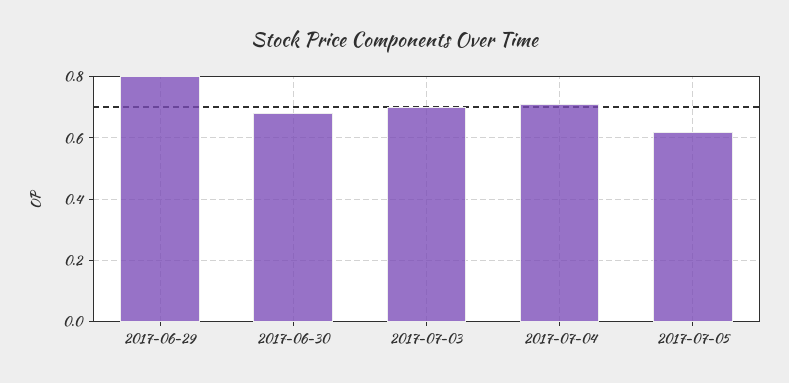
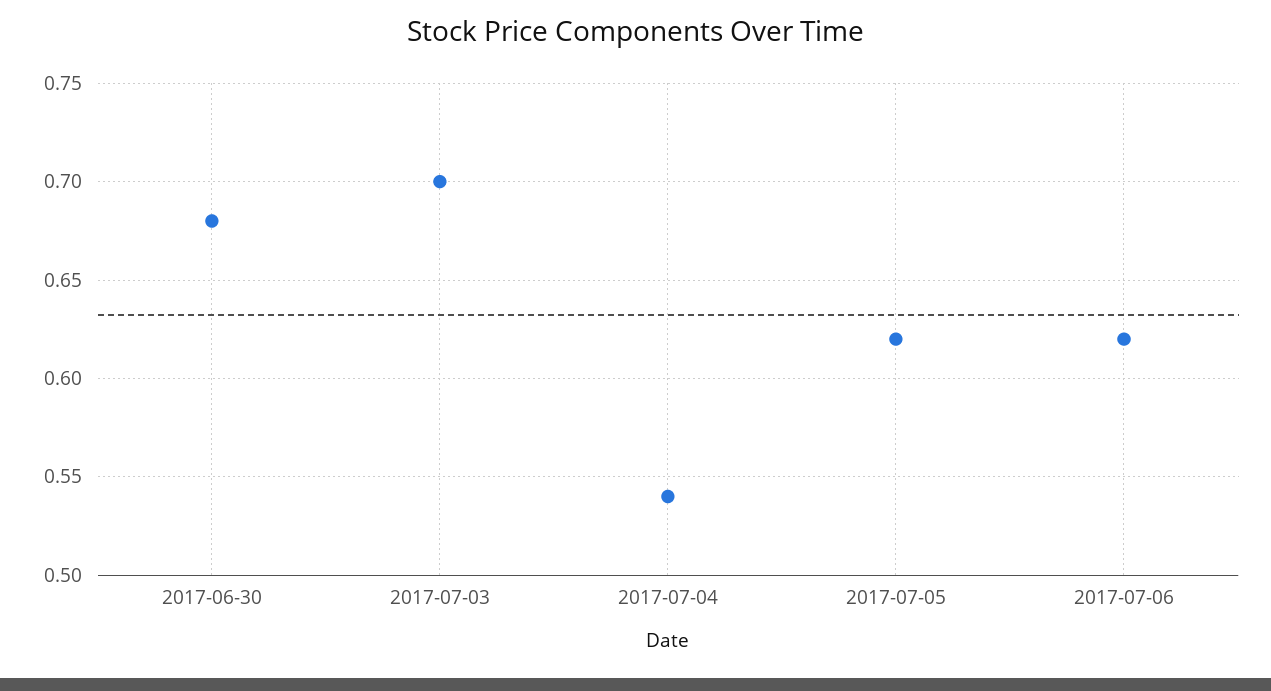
2017-06-29: 0.8 -> none
2017-07-04: 0.7 -> 0.54
2017-07-06: none -> 0.62

